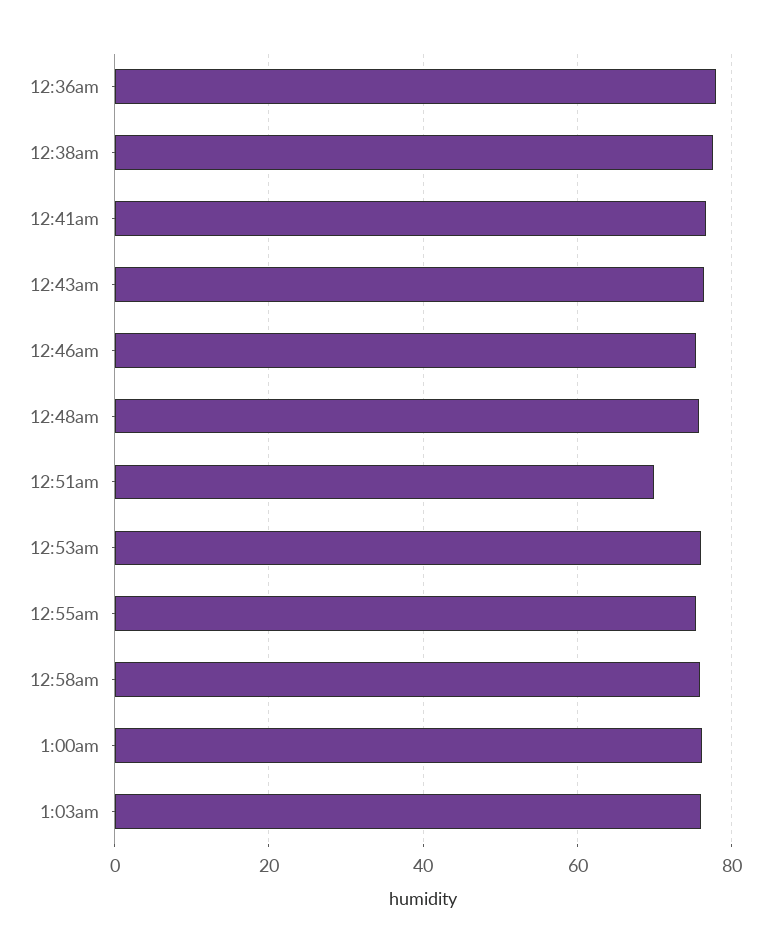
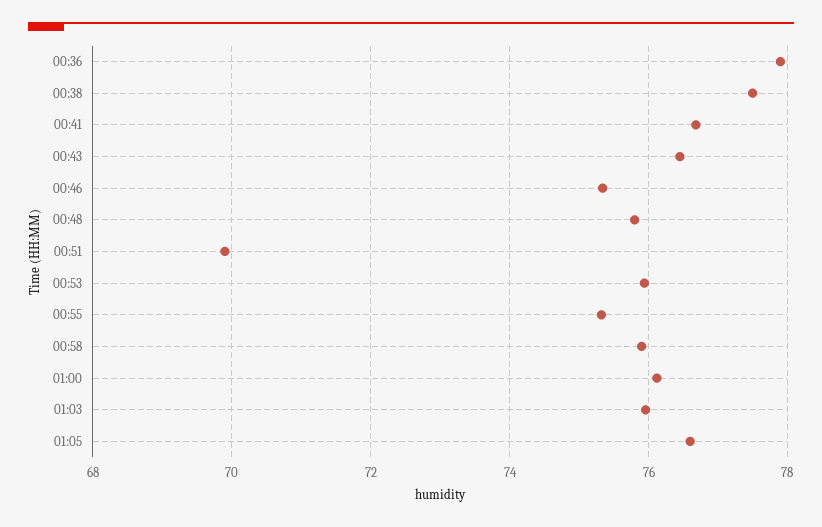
01:05: none -> 76.6

